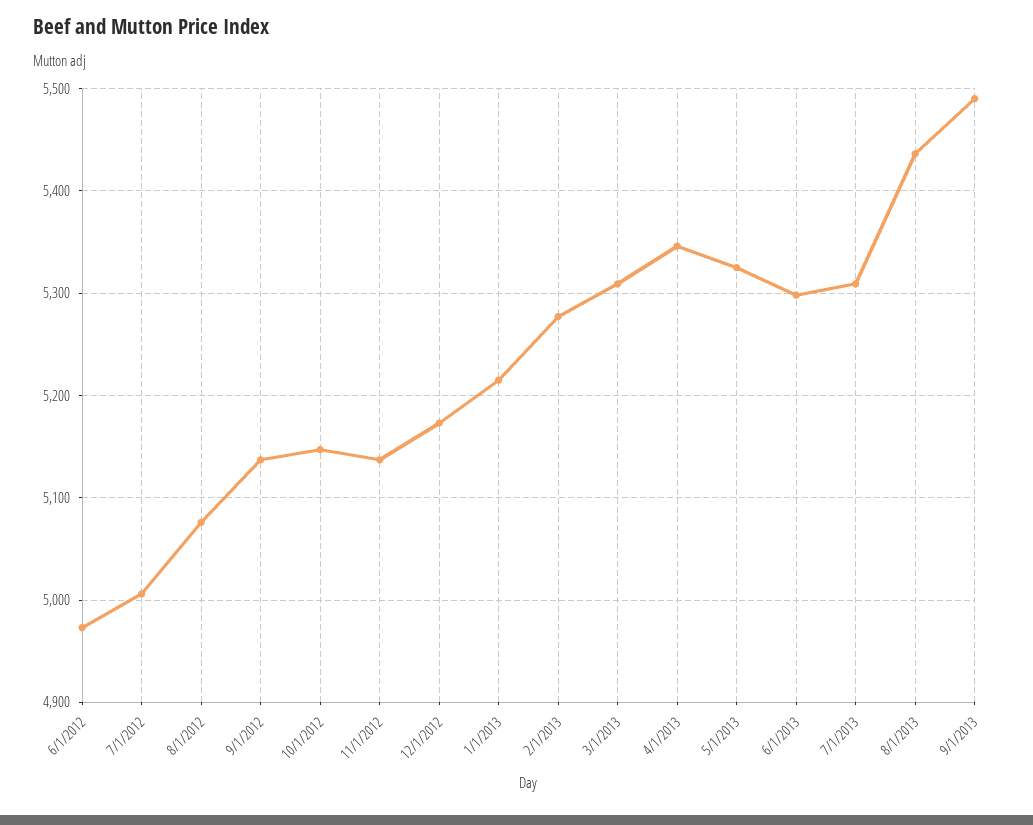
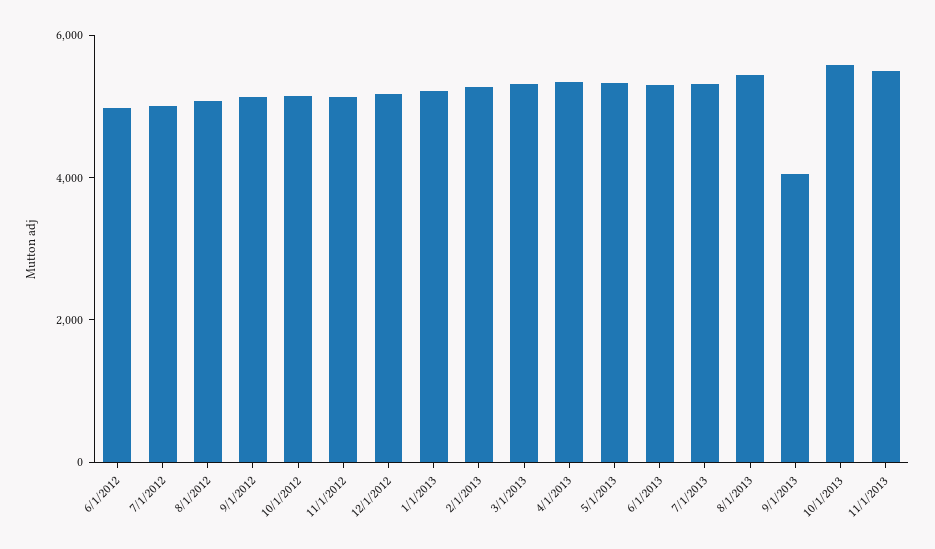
9/1/2013: 5490 -> 4000
10/1/2013: none -> 5500
11/1/2013: none -> 5500

